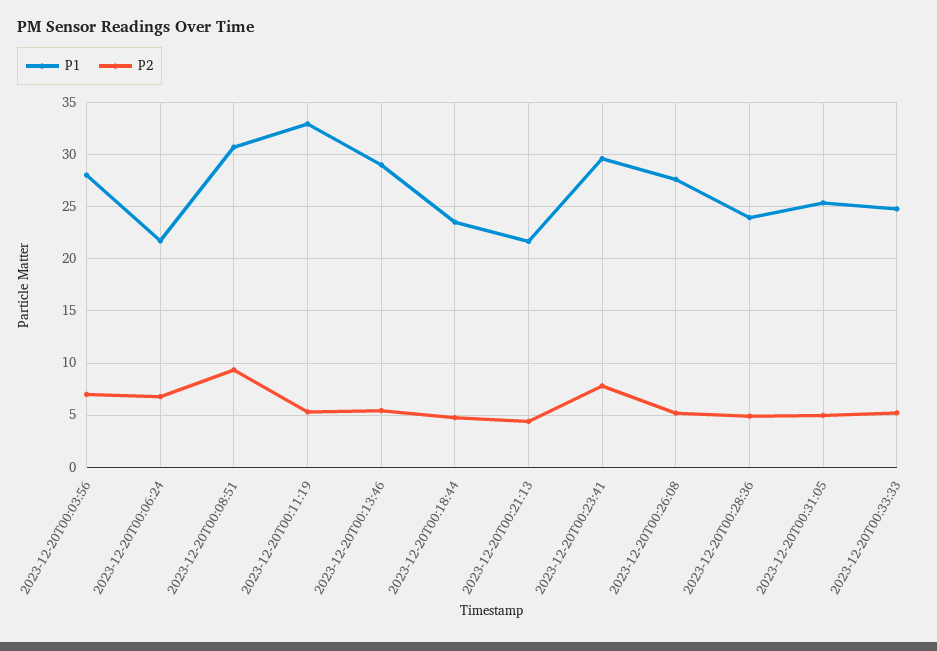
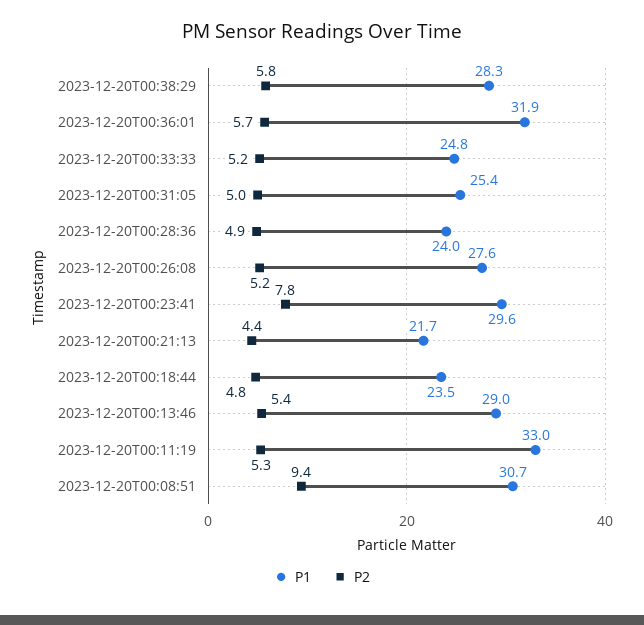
P1, 2023-12-20T00:03:56: 28 -> none
P2, 2023-12-20T00:03:56: 7 -> none
P1, 2023-12-20T00:06:24: 22 -> none
P2, 2023-12-20T00:06:24: 7 -> none
P1, 2023-12-20T00:38:29: none -> 28.3
P2, 2023-12-20T00:38:29: none -> 5.8
P1, 2023-12-20T00:36:01: none -> 31.9
P2, 2023-12-20T00:36:01: none -> 5.7

